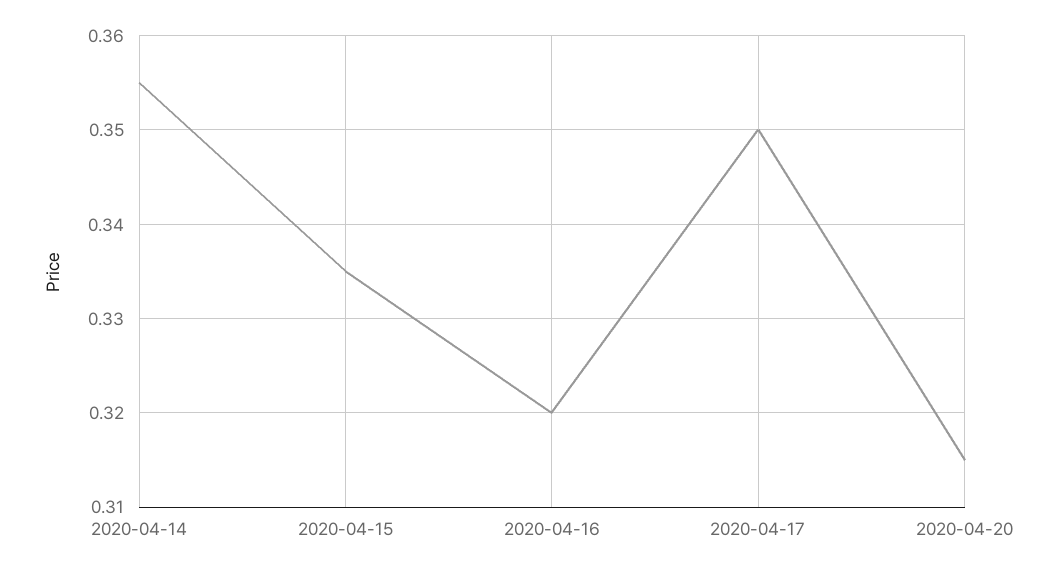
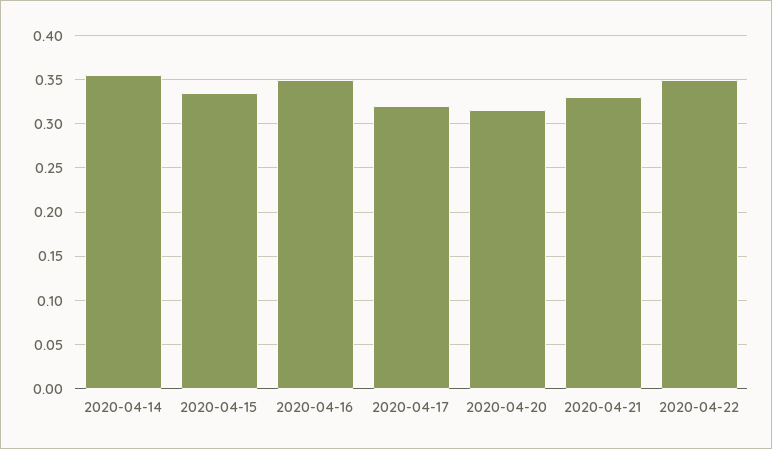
2020-04-16: 0.32 -> 0.35
2020-04-17: 0.35 -> 0.32
2020-04-21: none -> 0.33
2020-04-22: none -> 0.35

